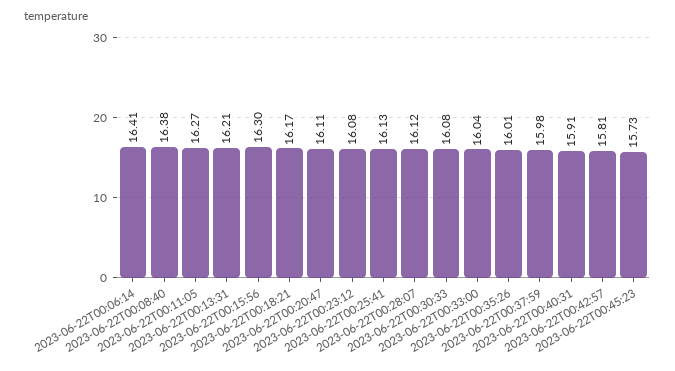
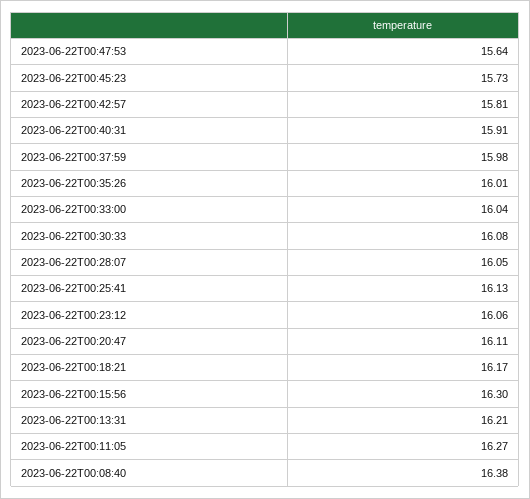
2023-06-22T00:06:14: 16.41 -> none
2023-06-22T00:23:12: 16.08 -> 16.06
2023-06-22T00:28:07: 16.12 -> 16.05
2023-06-22T00:47:53: none -> 15.64

